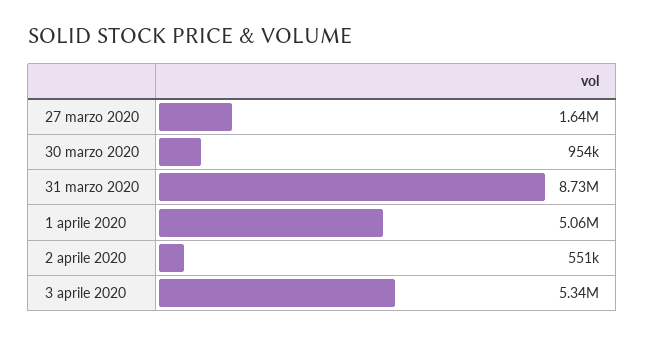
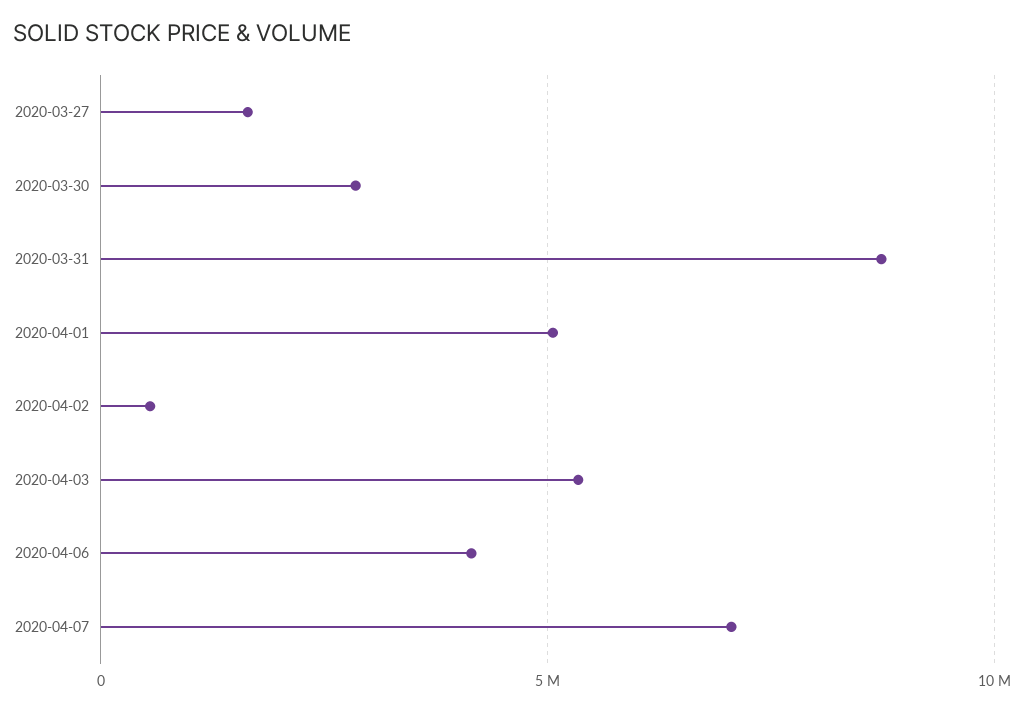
30 marzo 2020: 954000 -> 3000000
2020-04-06: none -> 4000000
2020-04-07: none -> 7000000

